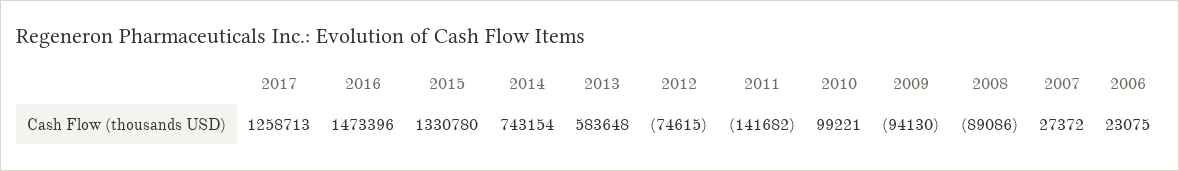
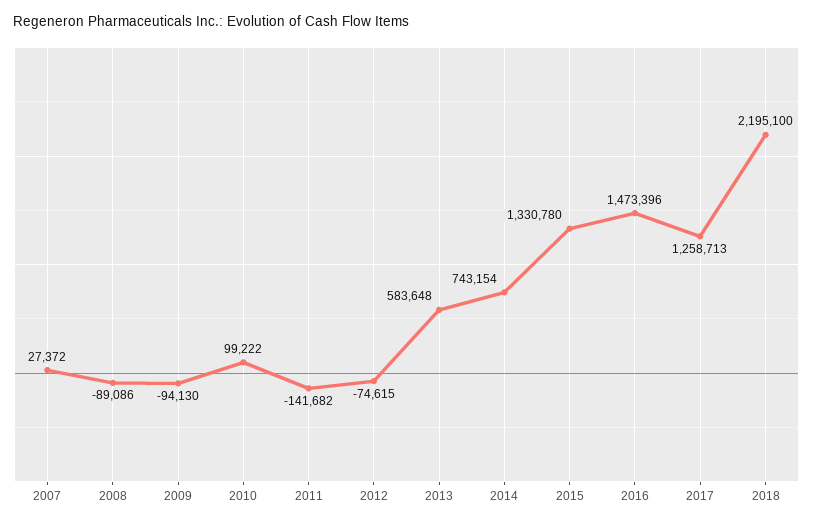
2010: 99221 -> 99222
2006: 23075 -> none
2018: none -> 2195100

